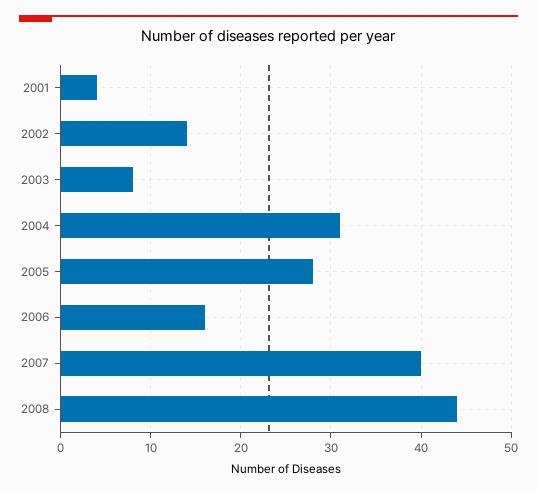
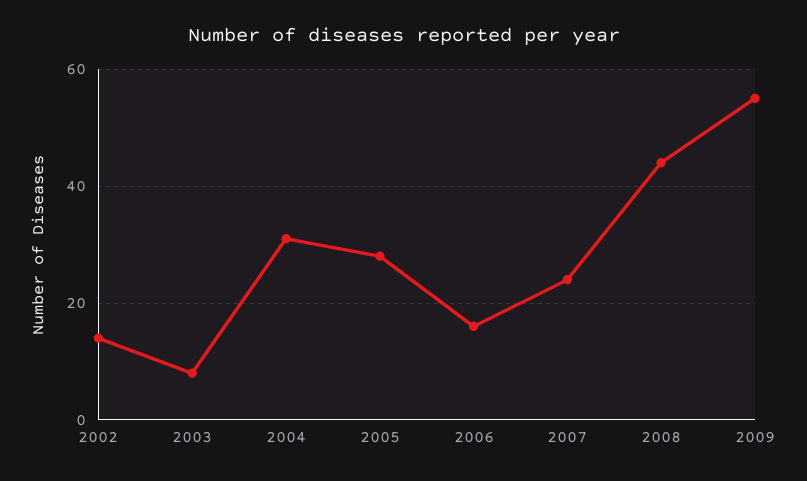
2001: 4 -> none
2007: 40 -> 25
2009: none -> 55

